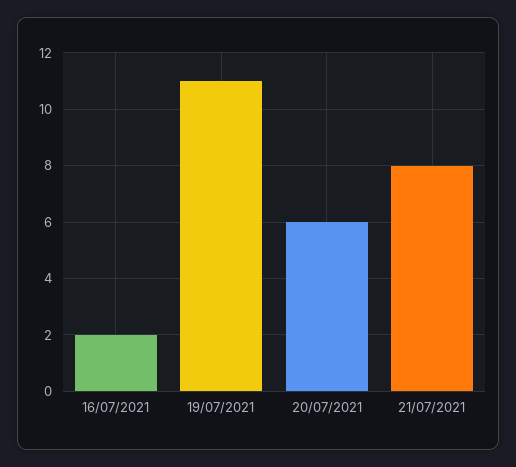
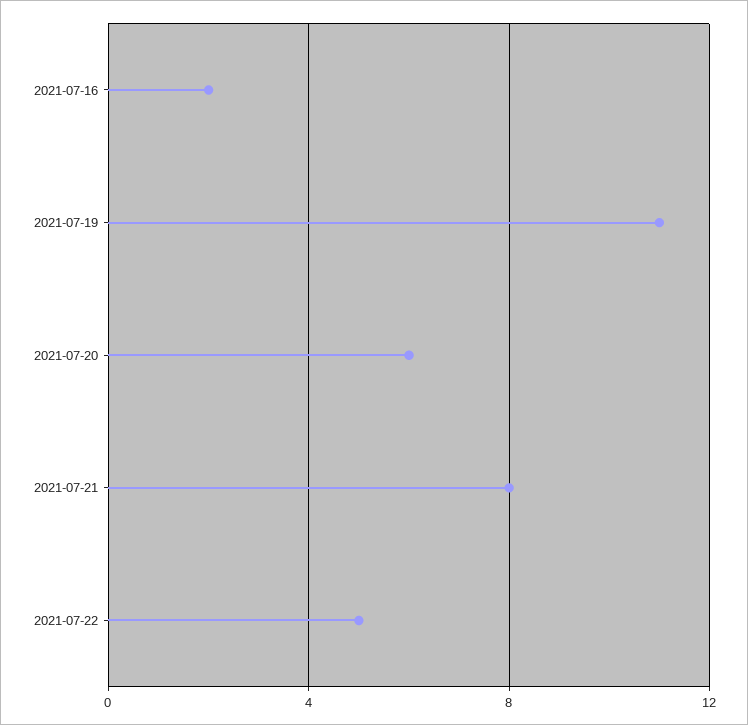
2021-07-22: none -> 5

